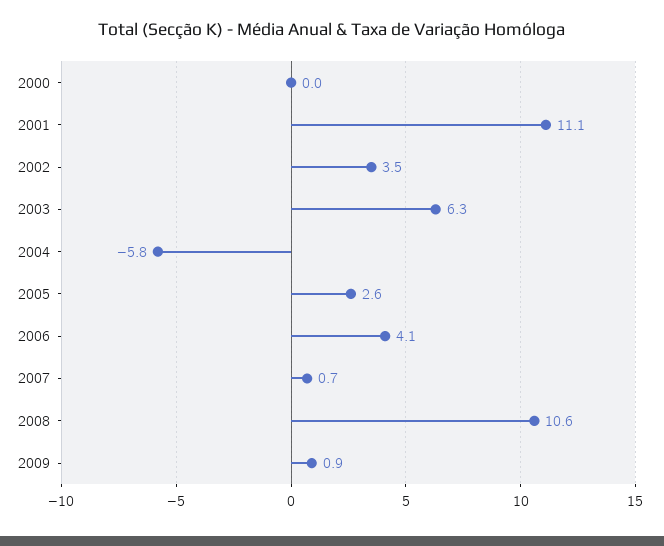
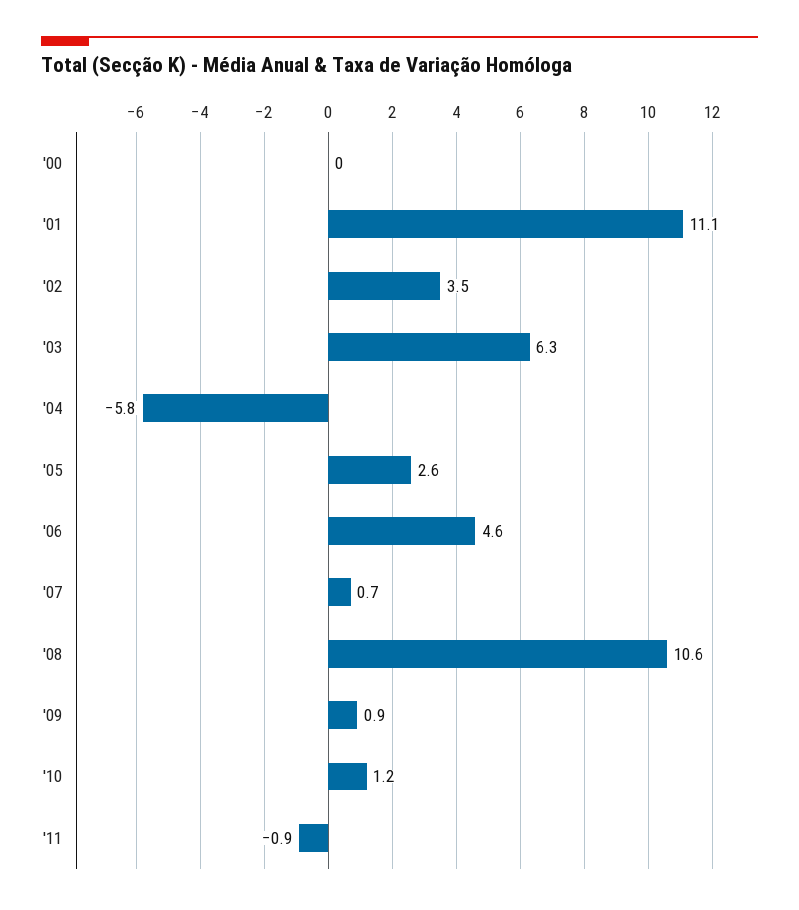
2006: 4.1 -> 4.6
'10: none -> 1.2
'11: none -> -0.9

